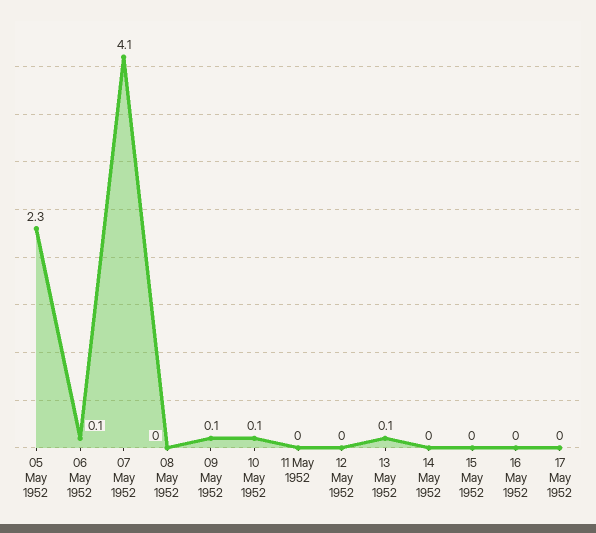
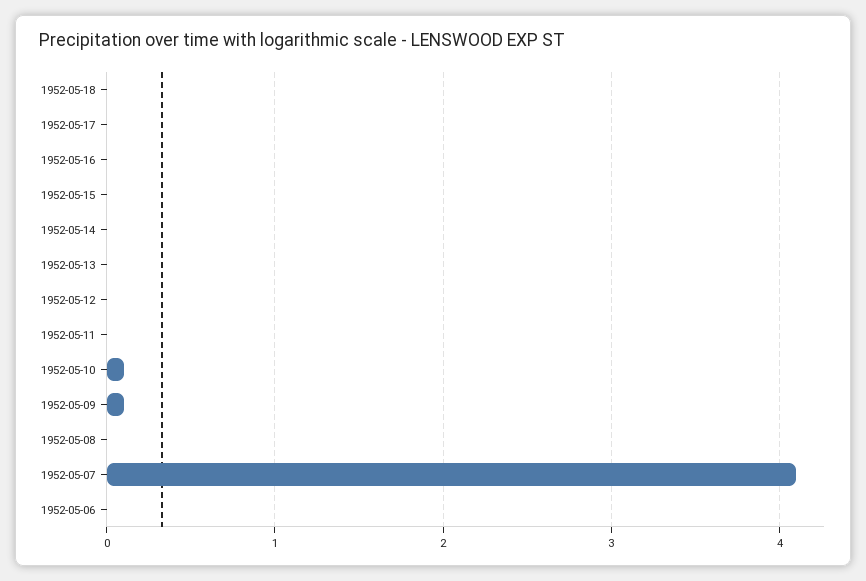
05 May 1952: 2.3 -> none
06 May 1952: 0.1 -> 0
13 May 1952: 0.1 -> 0
1952-05-18: none -> 0

